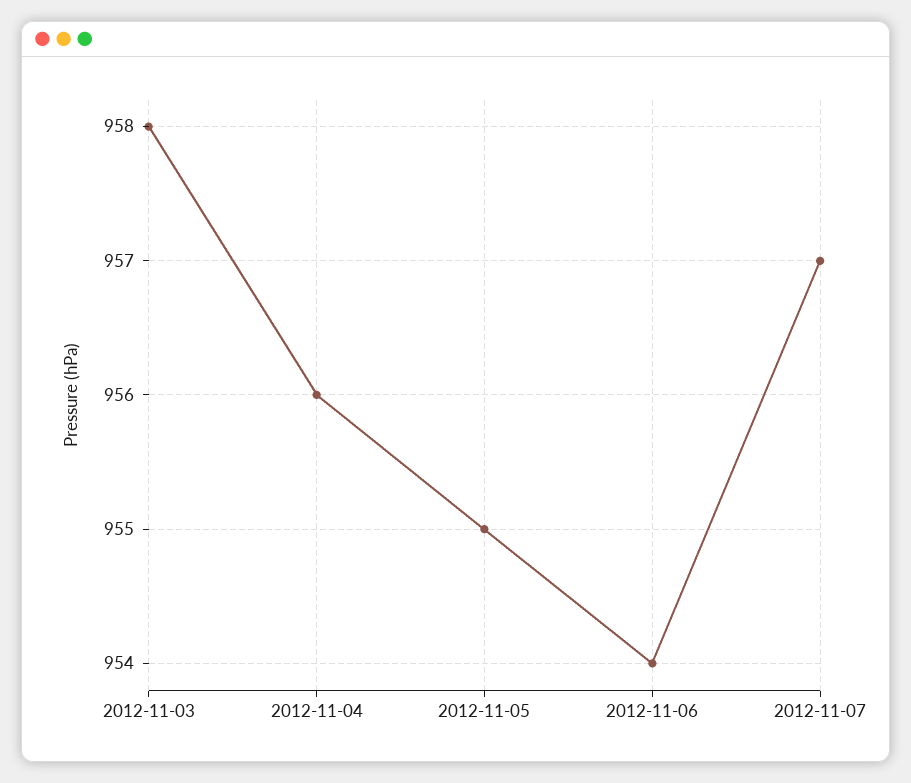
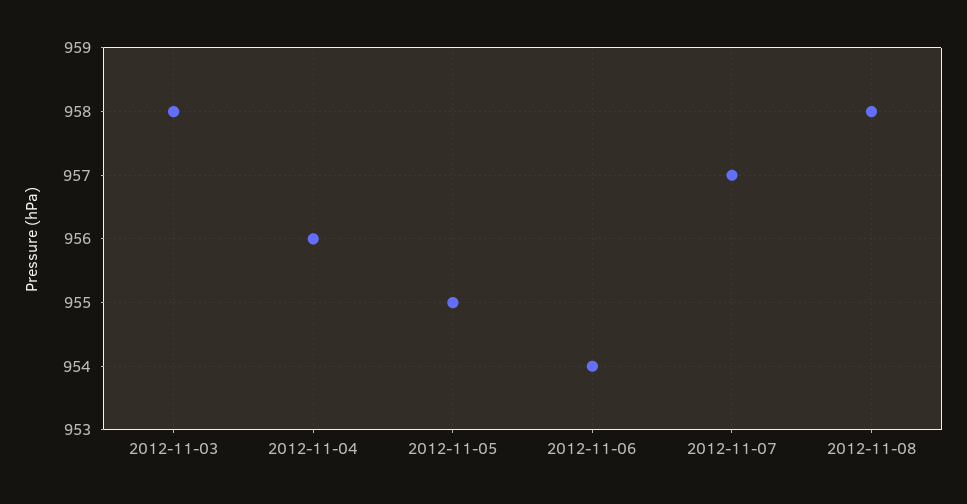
2012-11-08: none -> 958

